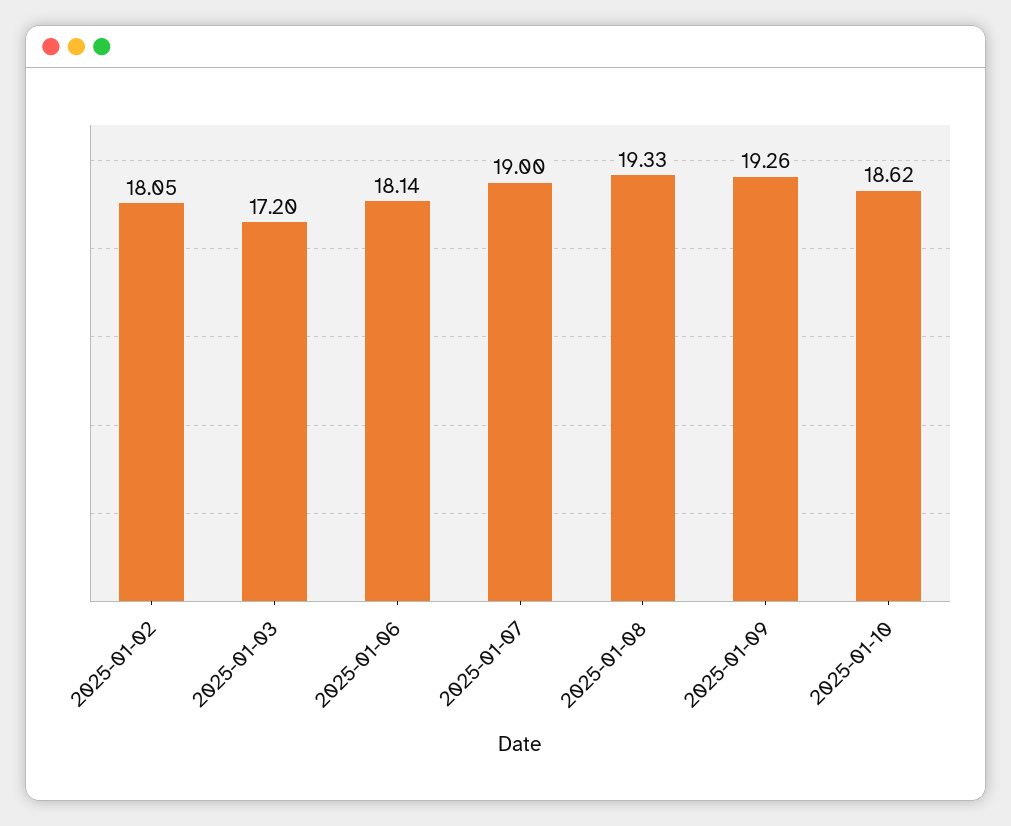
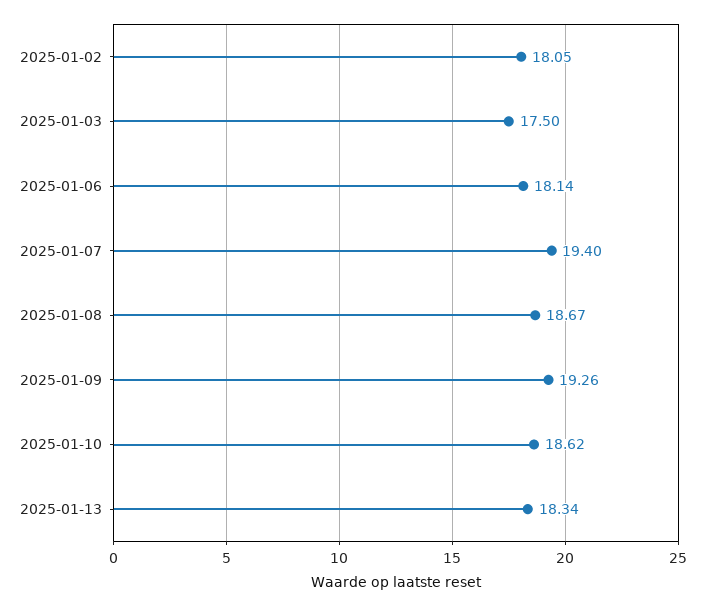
2025-01-03: 17.2 -> 17.5
2025-01-07: 19 -> 19.4
2025-01-08: 19.33 -> 18.67
2025-01-13: none -> 18.34

